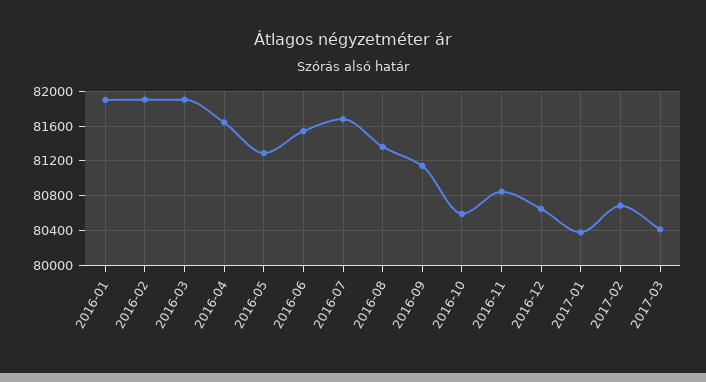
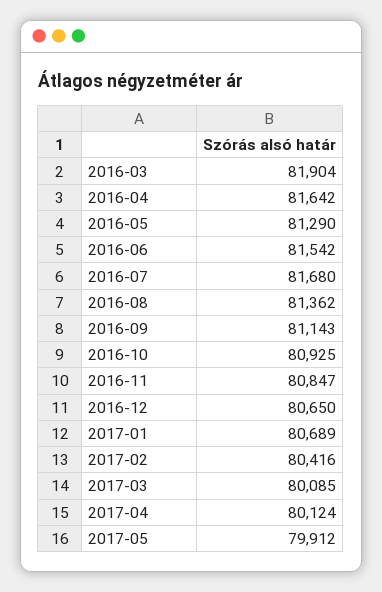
2016-01: 81900 -> none
2016-02: 81900 -> none
2016-10: 80600 -> 80925
2017-01: 80400 -> 80689
2017-02: 80700 -> 80416
2017-03: 80400 -> 80085
2017-04: none -> 80124
2017-05: none -> 79912

